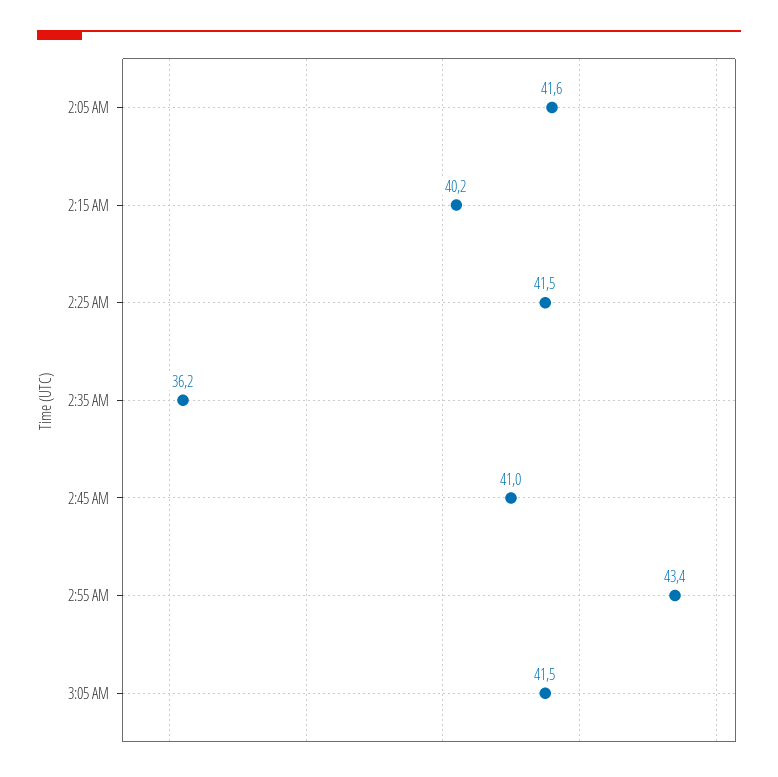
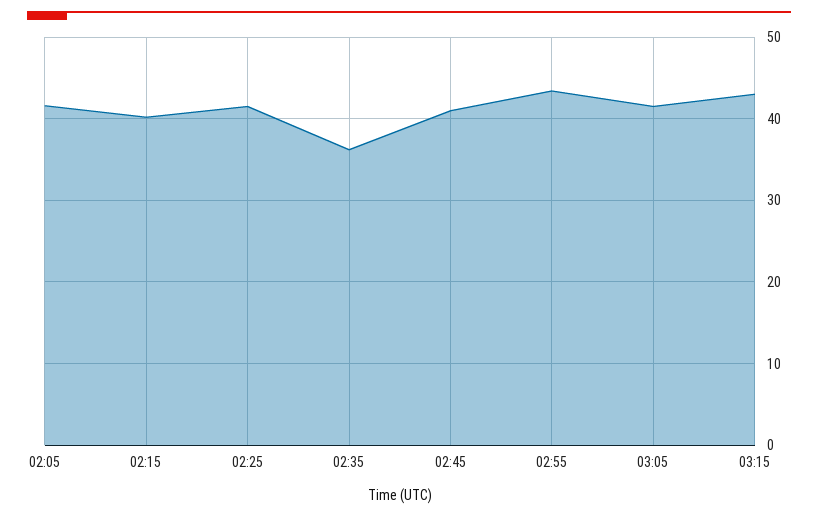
03:15: none -> 43

